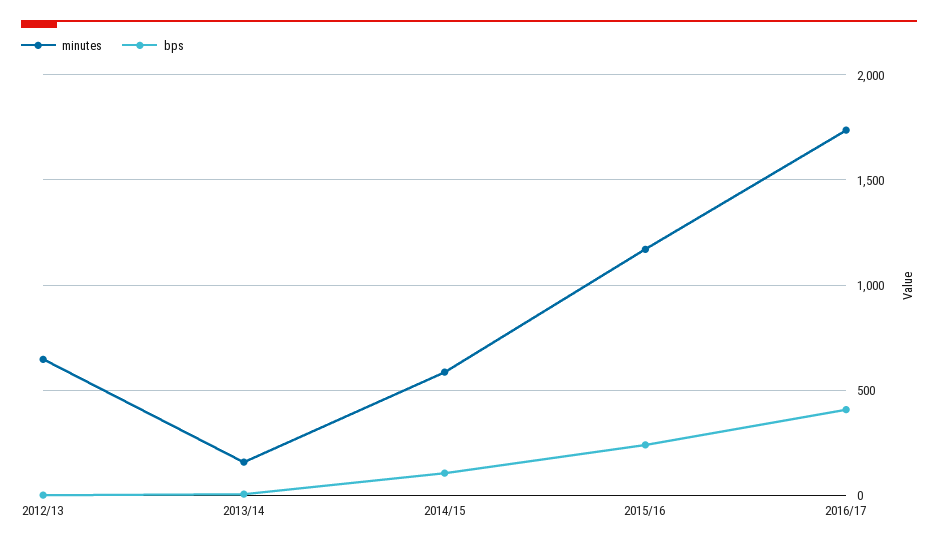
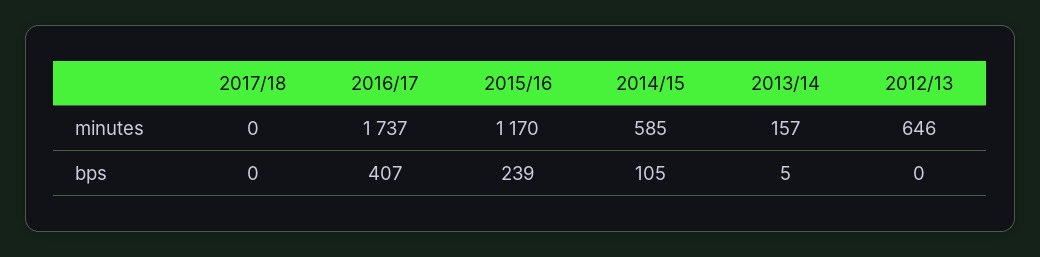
minutes, 2017/18: none -> 0
bps, 2017/18: none -> 0

